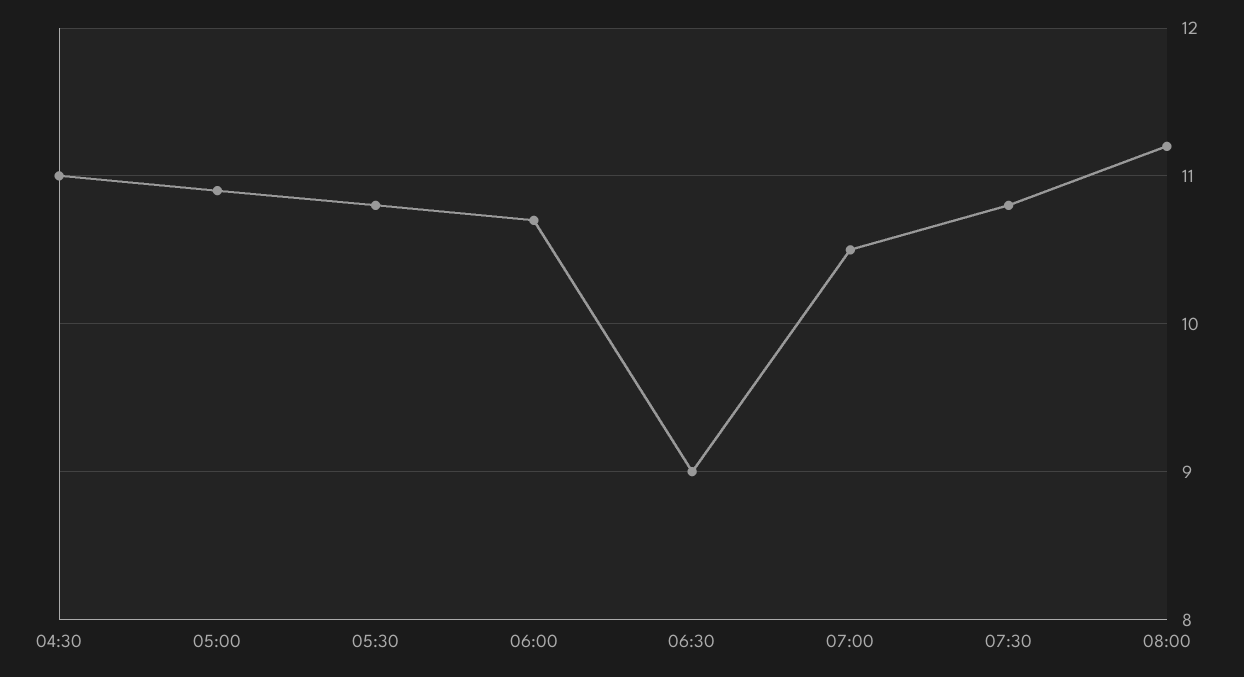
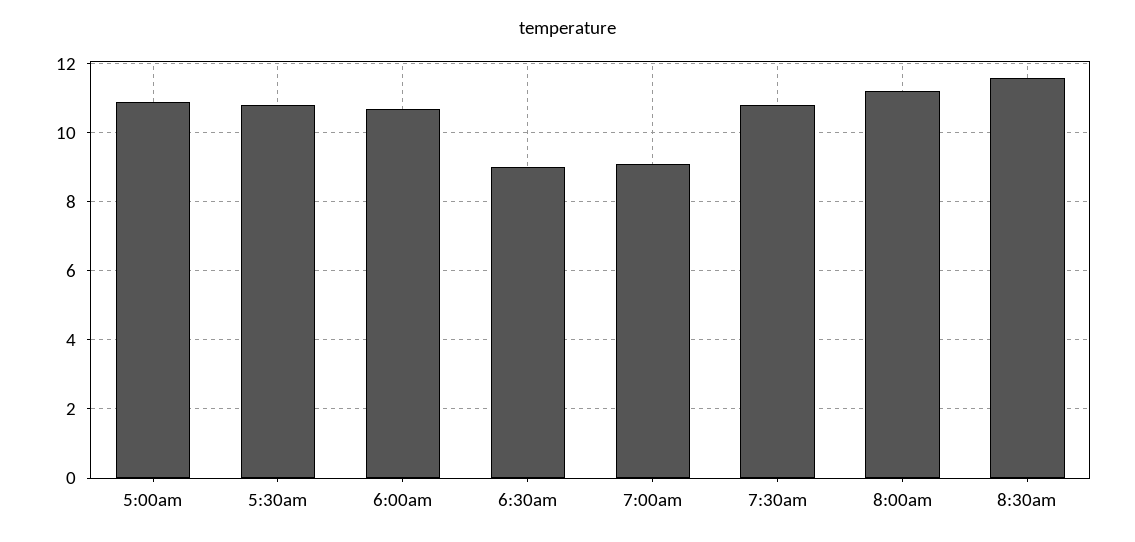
04:30: 11 -> none
07:00: 10.5 -> 9
8:30am: none -> 11.5

